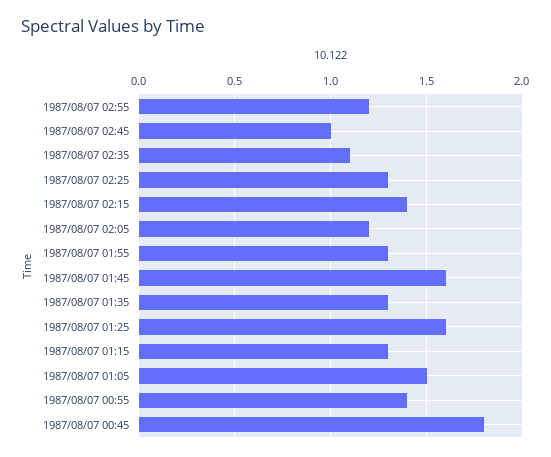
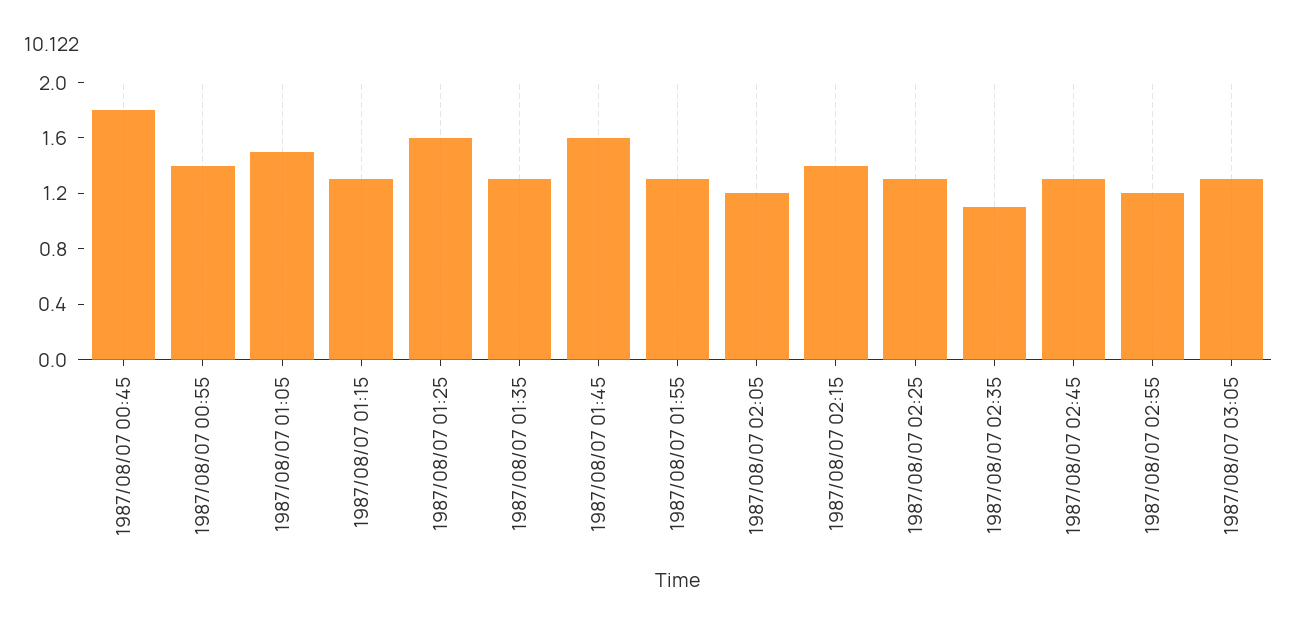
1987/08/07 02:45: 1 -> 1.3
1987/08/07 03:05: none -> 1.3

